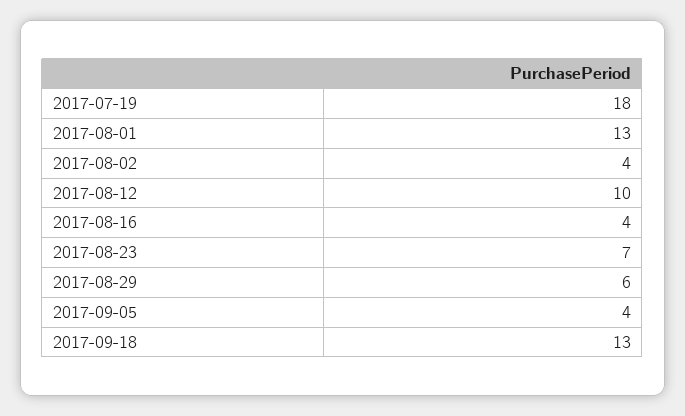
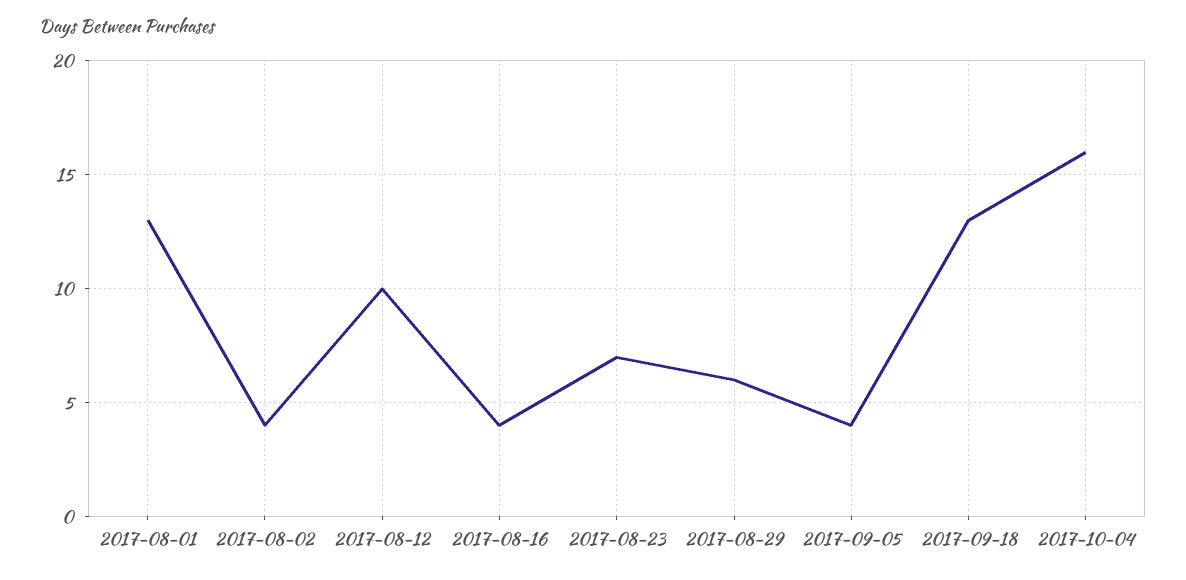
2017-07-19: 18 -> none
2017-10-04: none -> 16

